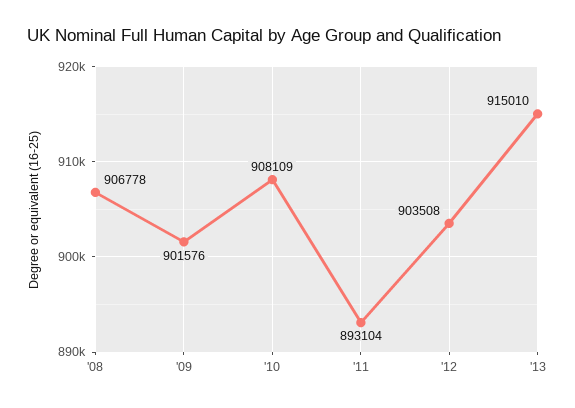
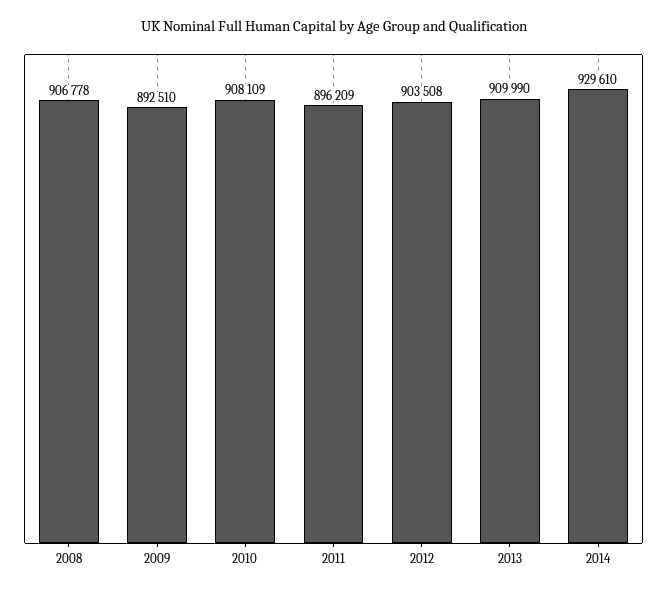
'09: 901576 -> 892510
'11: 893104 -> 896209
'13: 915010 -> 909990
2014: none -> 929610

